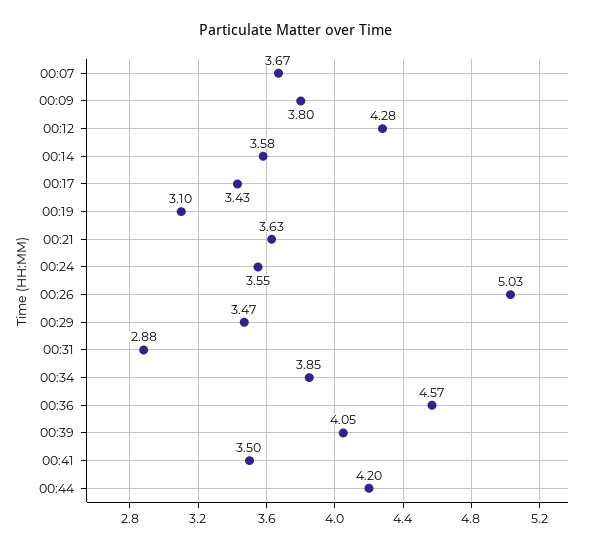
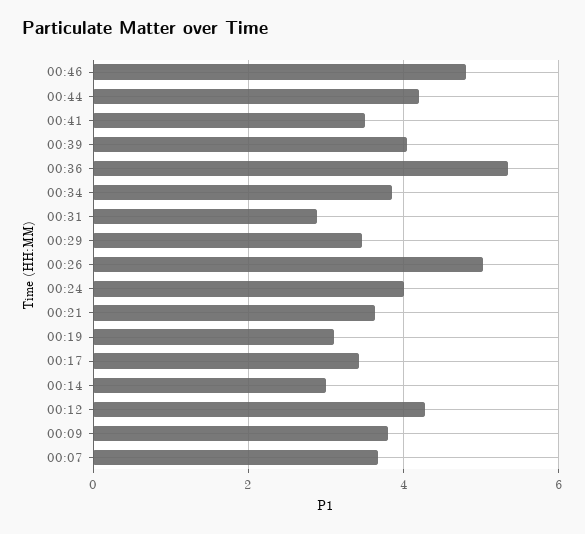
00:14: 3.58 -> 3
00:24: 3.55 -> 4
00:36: 4.57 -> 5.4
00:46: none -> 4.8

